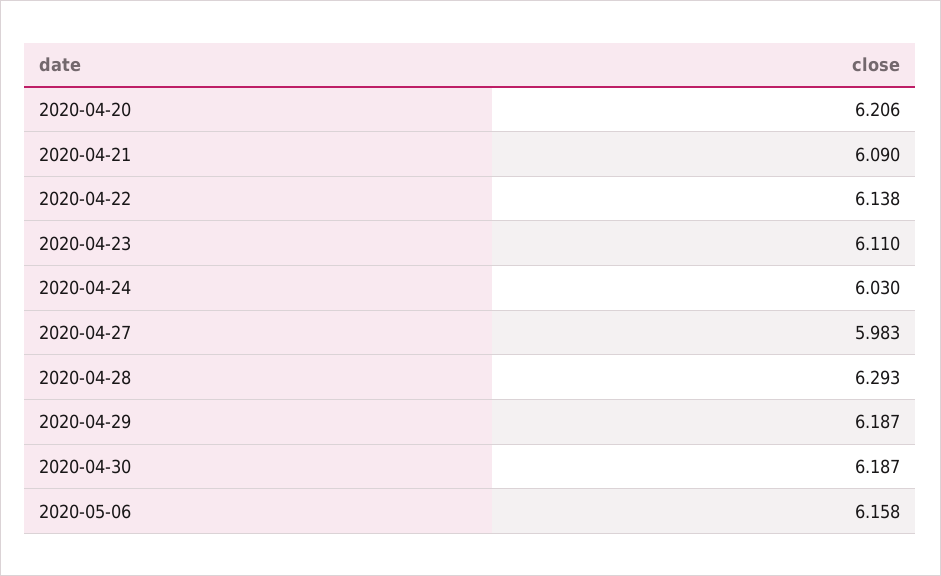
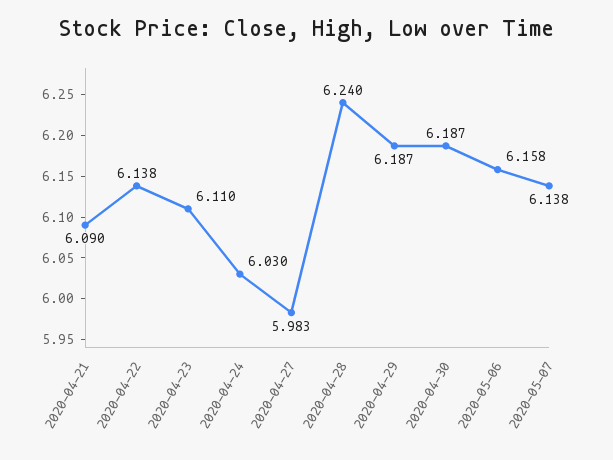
2020-04-20: 6.206 -> none
2020-04-28: 6.293 -> 6.24
2020-05-07: none -> 6.138

